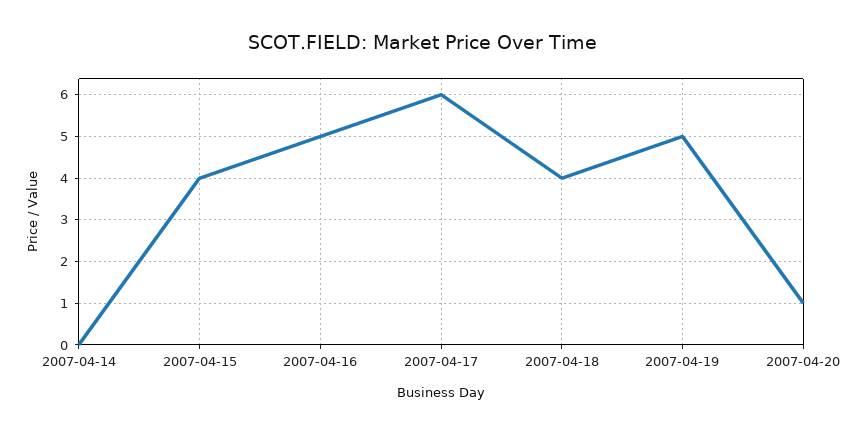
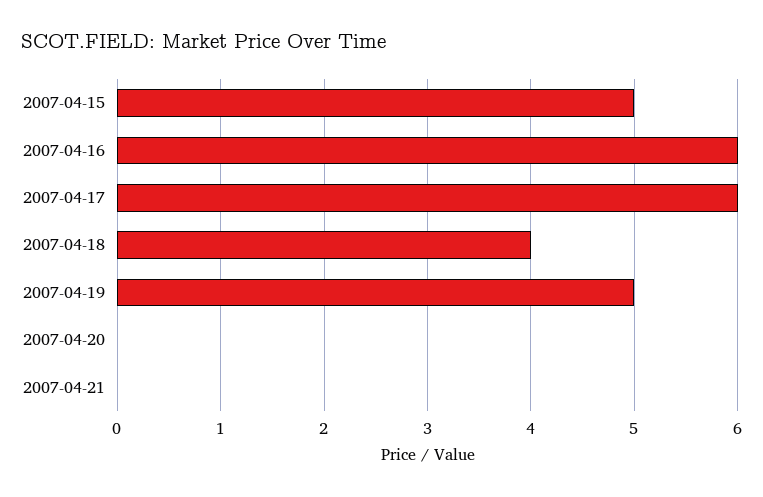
2007-04-14: 0 -> none
2007-04-15: 4 -> 5
2007-04-16: 5 -> 6
2007-04-20: 1 -> 0
2007-04-21: none -> 0

